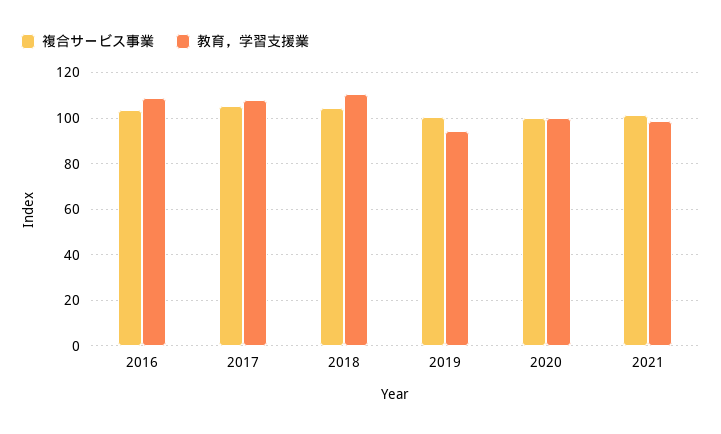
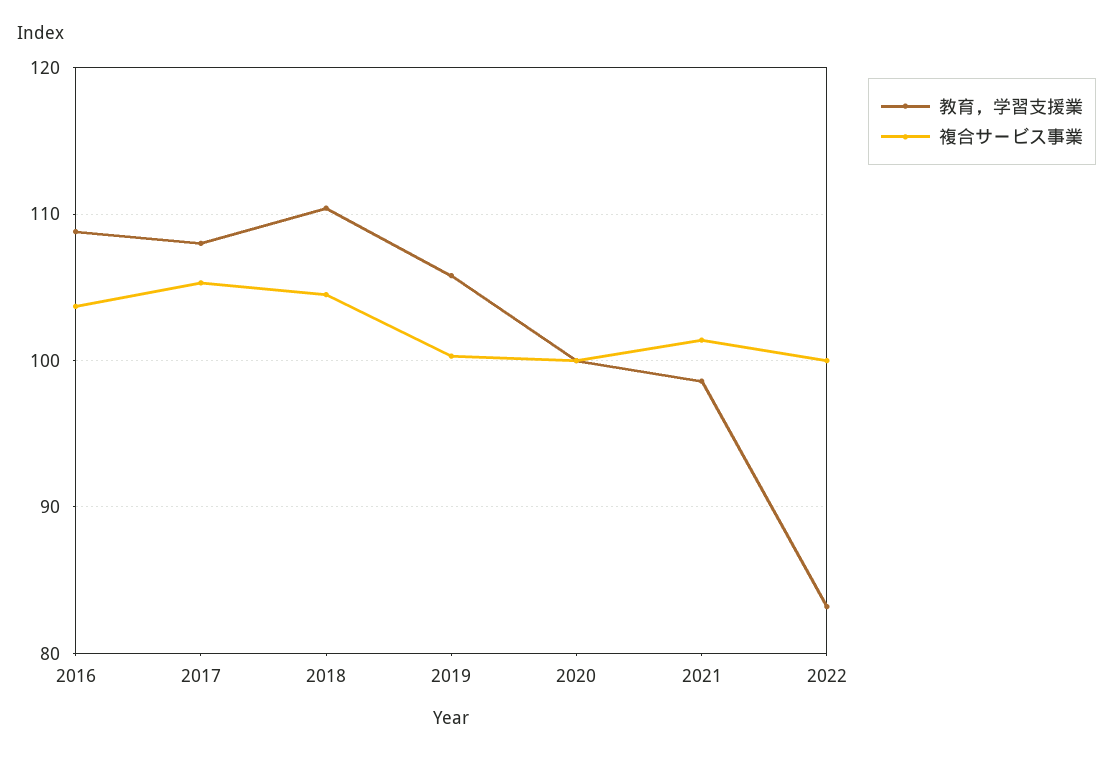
教育，学習支援業, 2019: 95 -> 106
教育，学習支援業, 2022: none -> 83
複合サービス事業, 2022: none -> 100

